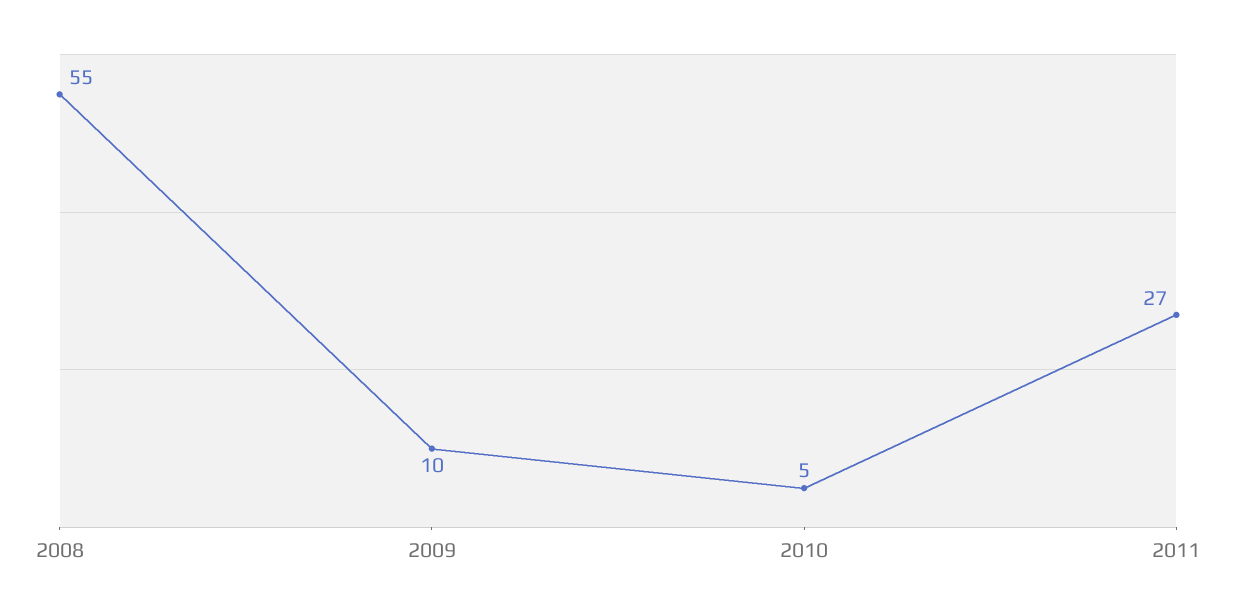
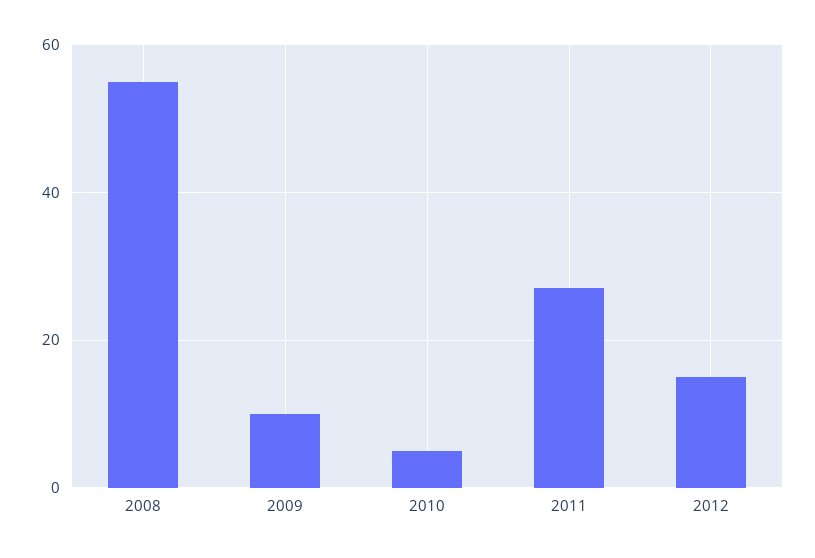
2012: none -> 15

